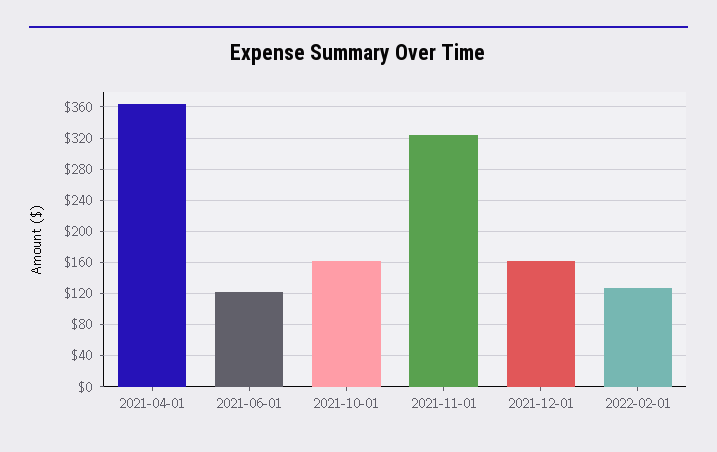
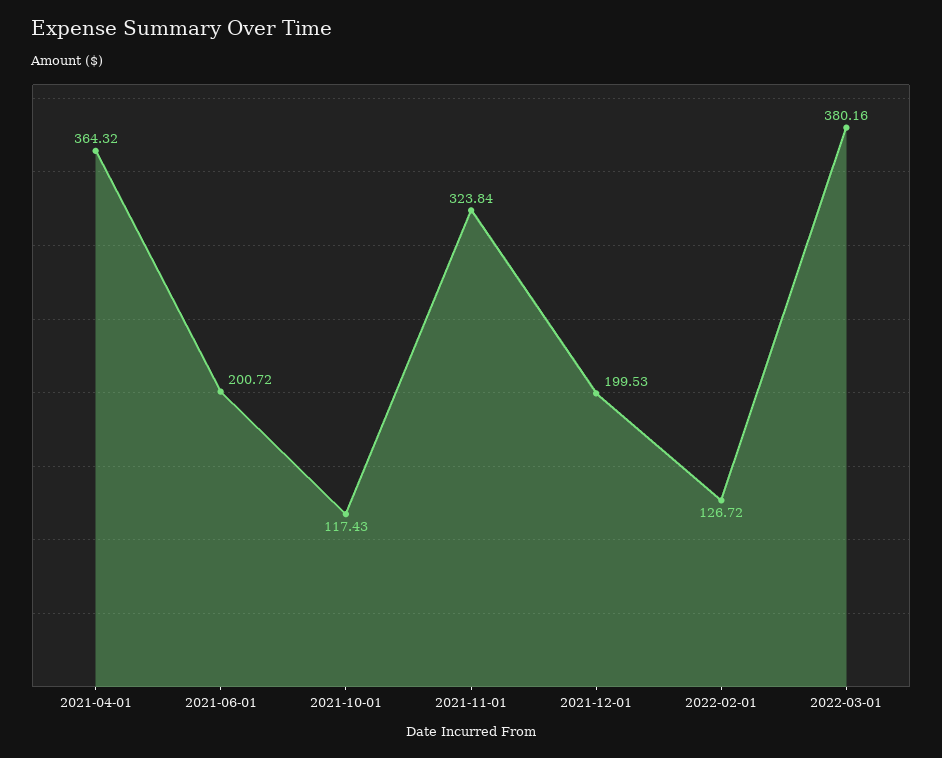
2021-06-01: 120 -> 200.72
2021-10-01: 160 -> 117.43
2021-12-01: 160 -> 199.53
2022-03-01: none -> 380.16

